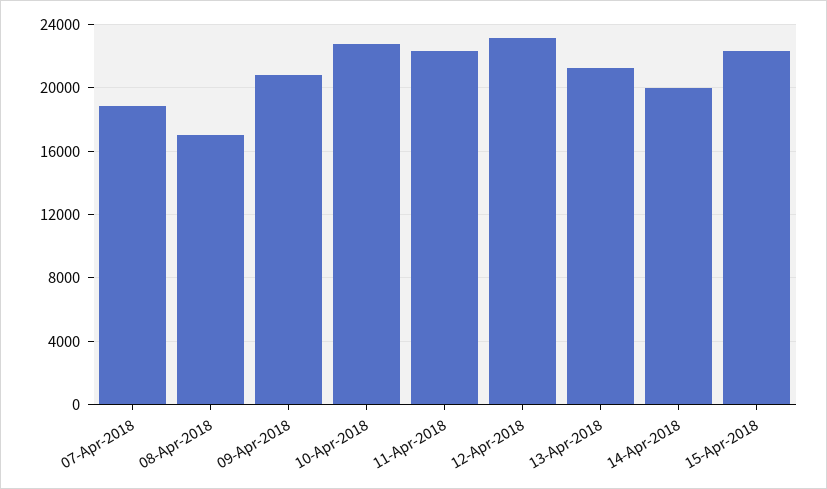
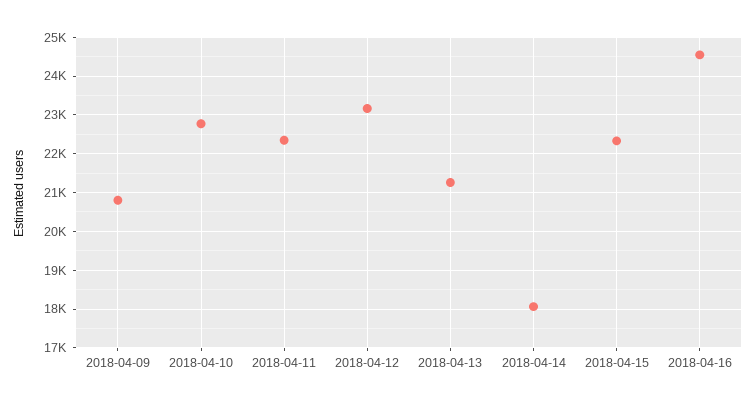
07-Apr-2018: 19000 -> none
08-Apr-2018: 17000 -> none
14-Apr-2018: 20000 -> 18000
2018-04-16: none -> 24600

